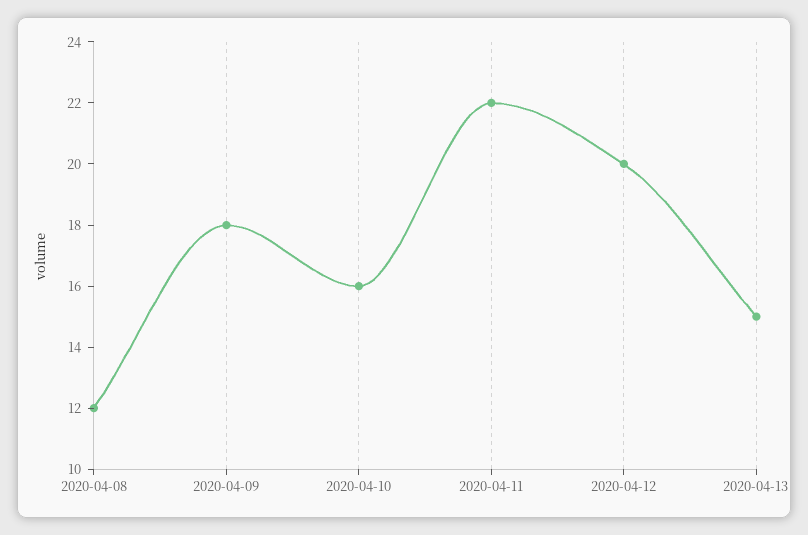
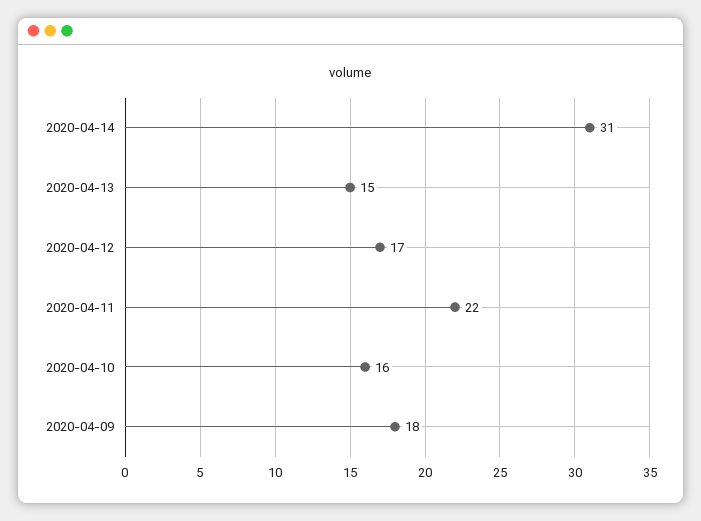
2020-04-08: 12 -> none
2020-04-12: 20 -> 17
2020-04-14: none -> 31

